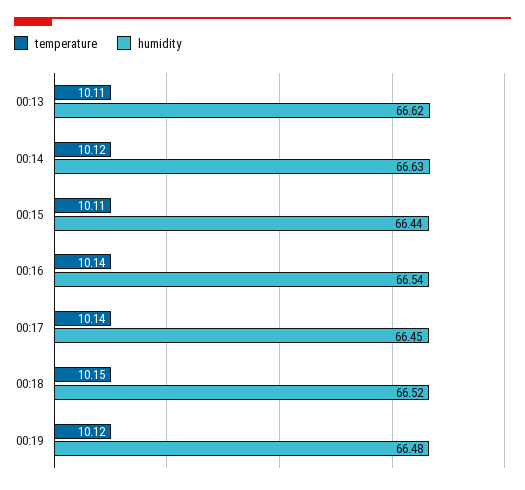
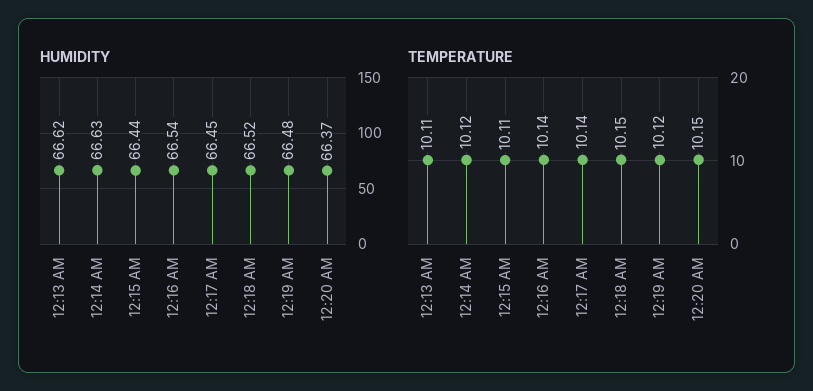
humidity, 12:20 AM: none -> 66.37
temperature, 12:20 AM: none -> 10.15

